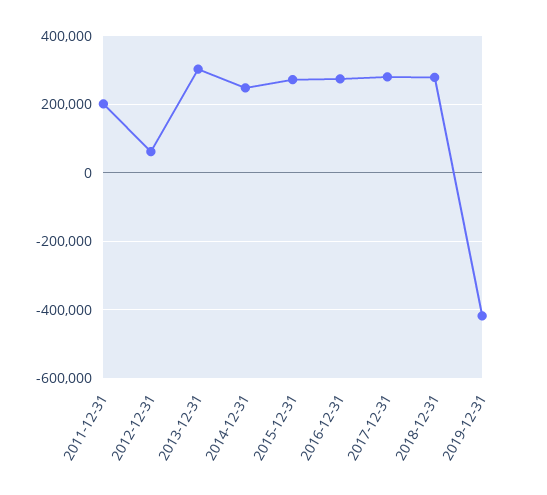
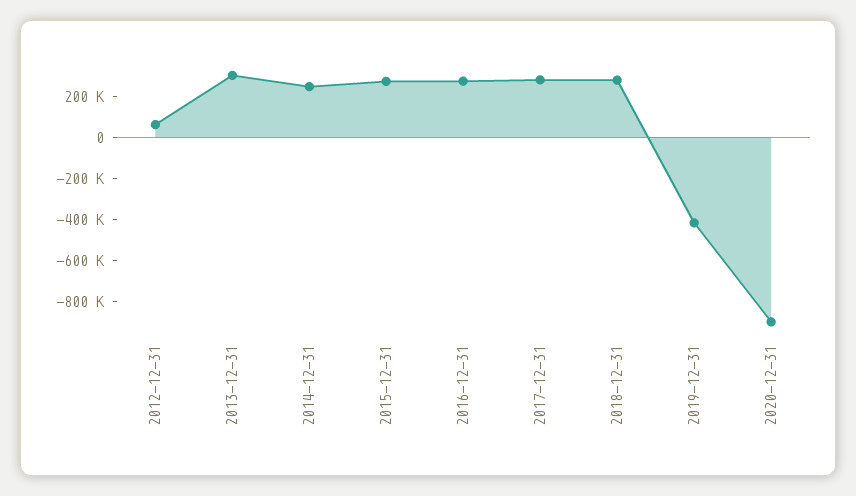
2011-12-31: 200000 -> none
2020-12-31: none -> -900000

